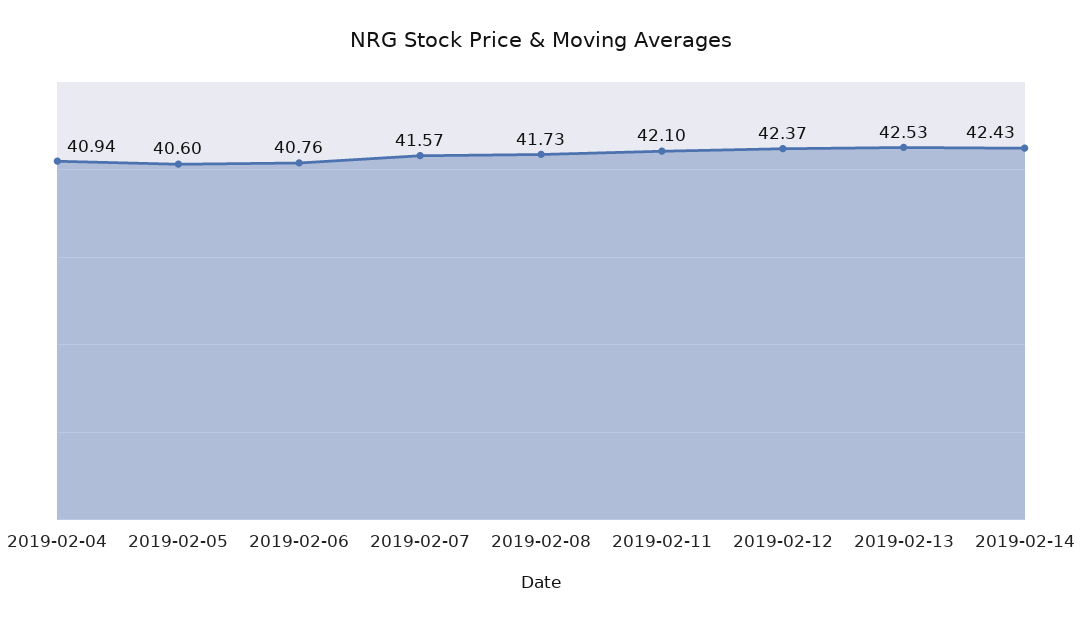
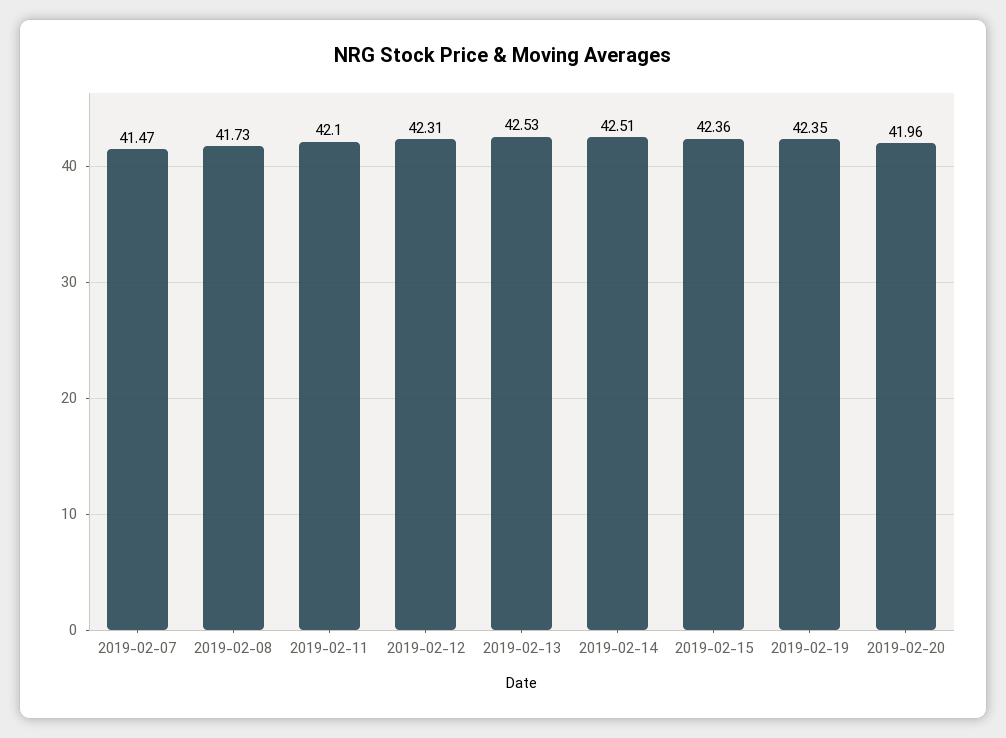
2019-02-04: 40.94 -> none
2019-02-05: 40.6 -> none
2019-02-06: 40.76 -> none
2019-02-07: 41.57 -> 41.47
2019-02-12: 42.37 -> 42.31
2019-02-14: 42.43 -> 42.51
2019-02-15: none -> 42.36
2019-02-19: none -> 42.35
2019-02-20: none -> 41.96

